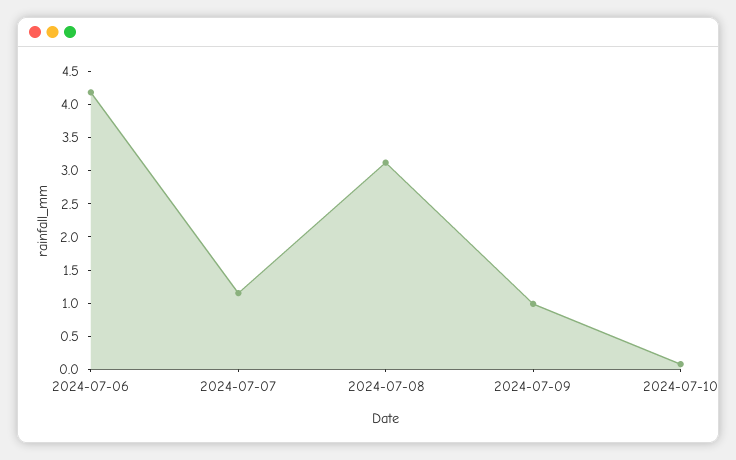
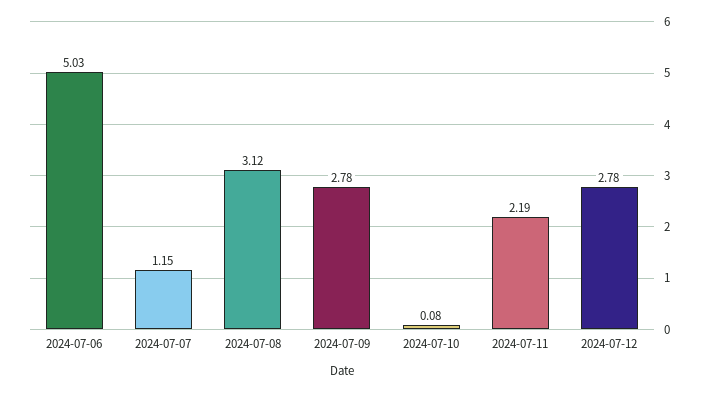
2024-07-06: 4.25 -> 5.03
2024-07-09: 1 -> 2.78
2024-07-11: none -> 2.19
2024-07-12: none -> 2.78

